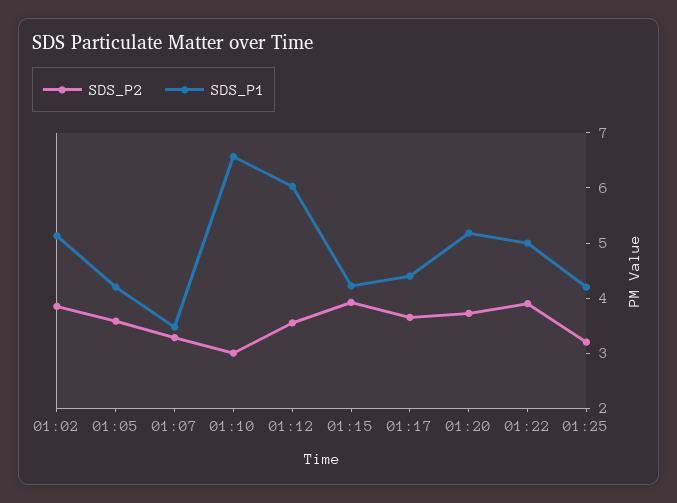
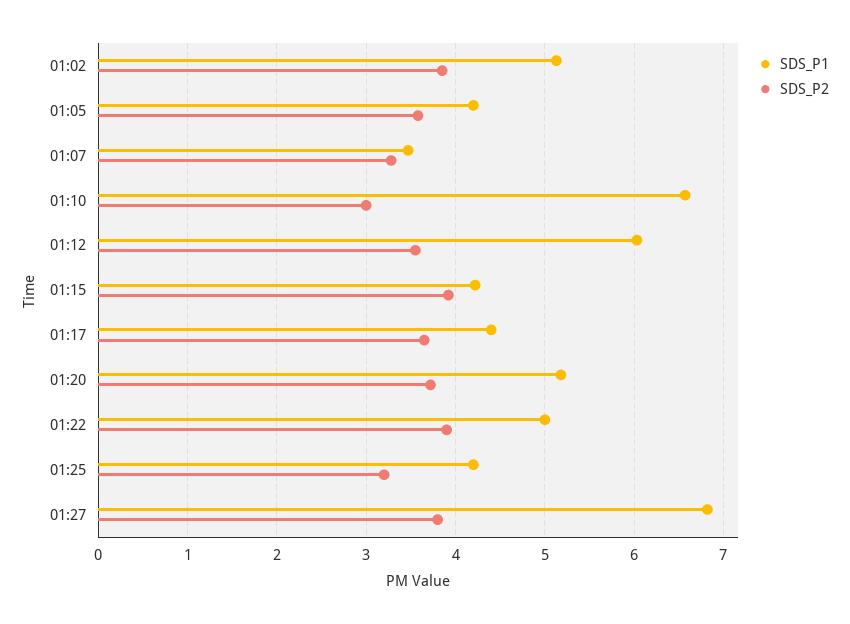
SDS_P1, 01:27: none -> 6.8
SDS_P2, 01:27: none -> 3.8

